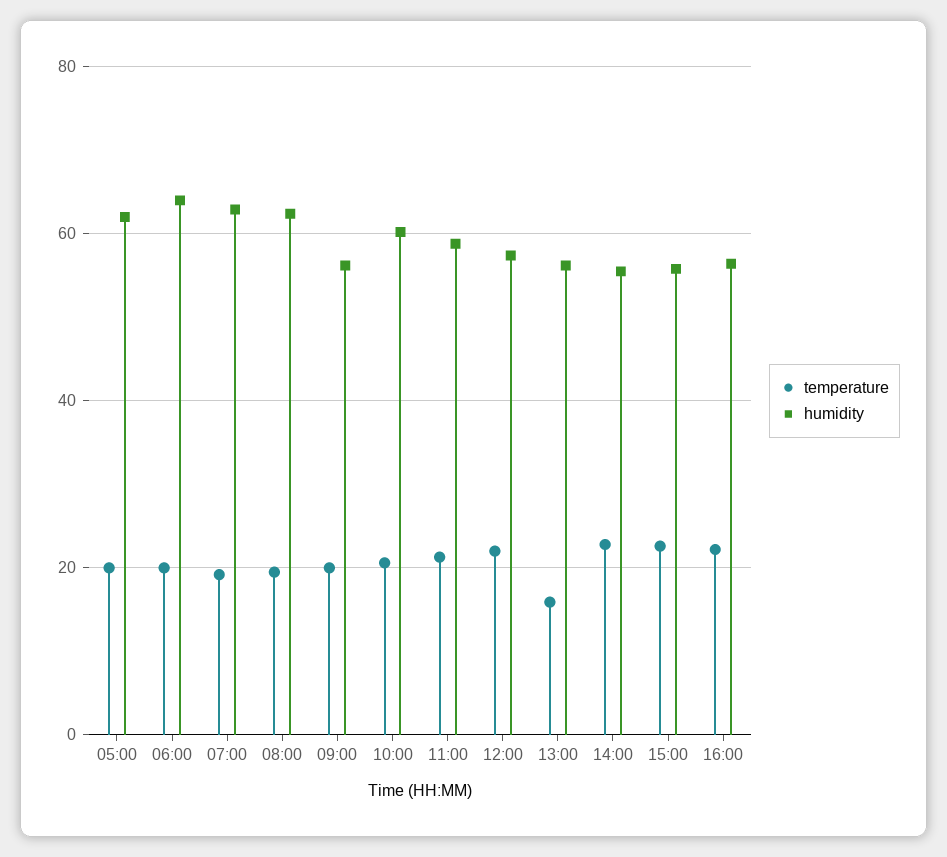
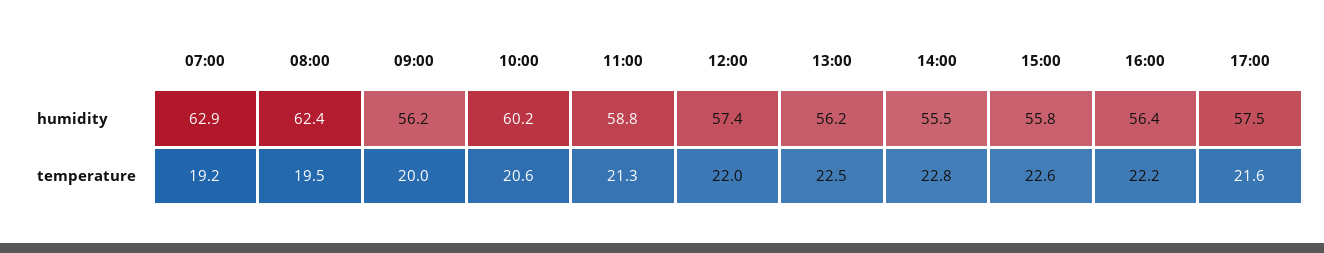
temperature, 05:00: 20 -> none
humidity, 05:00: 62 -> none
temperature, 06:00: 20 -> none
humidity, 06:00: 64 -> none
temperature, 13:00: 16 -> 22.5
humidity, 17:00: none -> 57.5
temperature, 17:00: none -> 21.6

